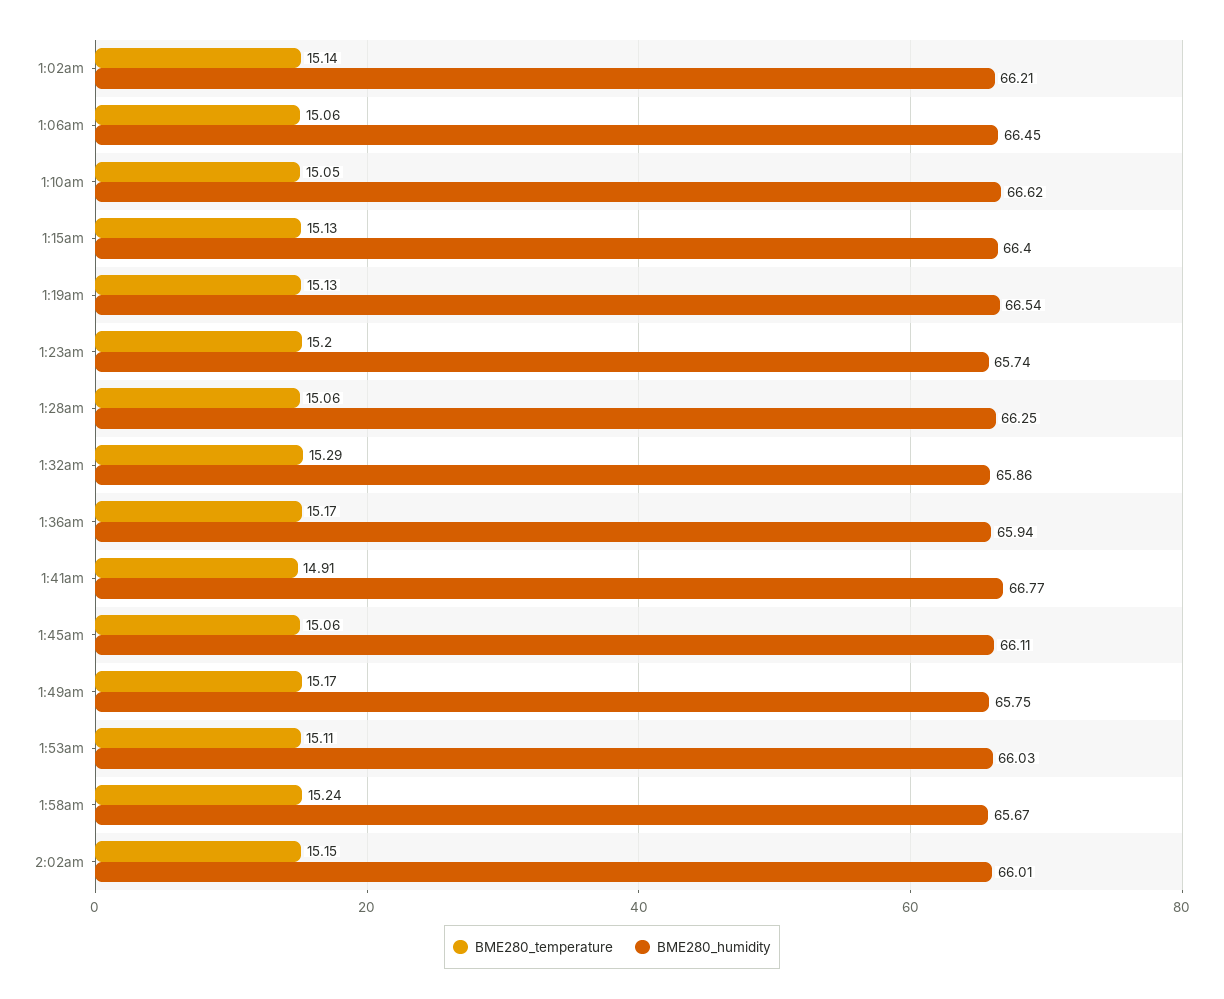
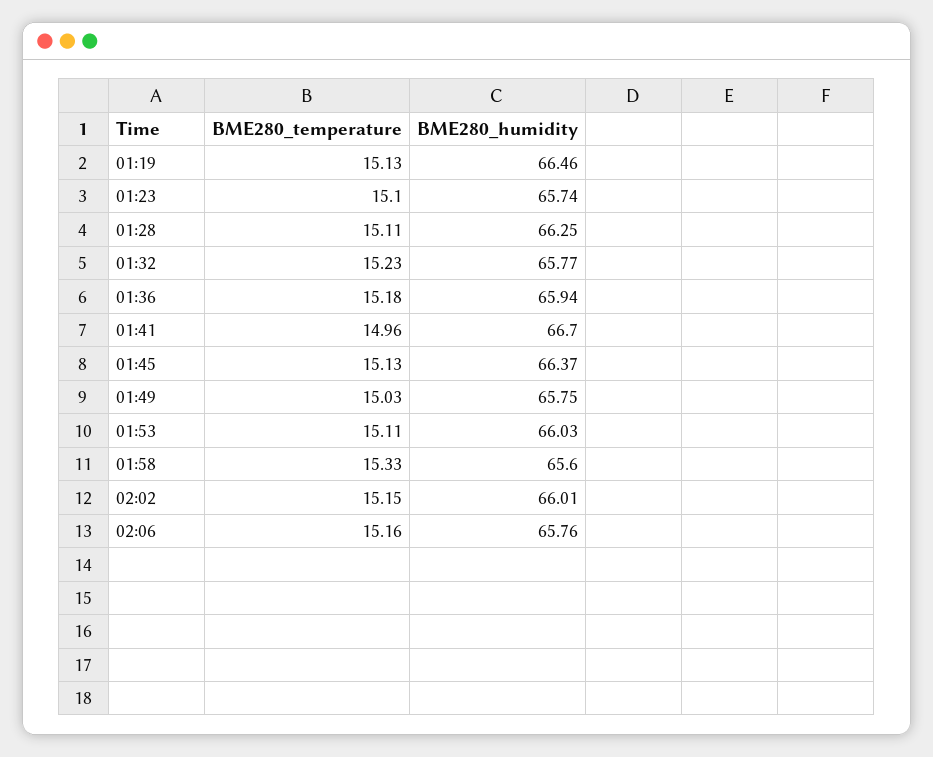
BME280_temperature, 1:02am: 15.14 -> none
BME280_humidity, 1:02am: 66.21 -> none
BME280_temperature, 1:06am: 15.06 -> none
BME280_humidity, 1:06am: 66.45 -> none
BME280_temperature, 1:10am: 15.05 -> none
BME280_humidity, 1:10am: 66.62 -> none
BME280_temperature, 1:15am: 15.13 -> none
BME280_humidity, 1:15am: 66.4 -> none
BME280_humidity, 1:19am: 66.54 -> 66.46
BME280_temperature, 1:23am: 15.2 -> 15.1
BME280_temperature, 1:28am: 15.06 -> 15.11
BME280_temperature, 1:32am: 15.29 -> 15.23
BME280_humidity, 1:32am: 65.86 -> 65.77
BME280_temperature, 1:36am: 15.17 -> 15.18
BME280_temperature, 1:41am: 14.91 -> 14.96
BME280_humidity, 1:41am: 66.77 -> 66.7
BME280_temperature, 1:45am: 15.06 -> 15.13
BME280_humidity, 1:45am: 66.11 -> 66.37
BME280_temperature, 1:49am: 15.17 -> 15.03
BME280_temperature, 1:58am: 15.24 -> 15.33
BME280_humidity, 1:58am: 65.67 -> 65.6
BME280_temperature, 02:06: none -> 15.16
BME280_humidity, 02:06: none -> 65.76

